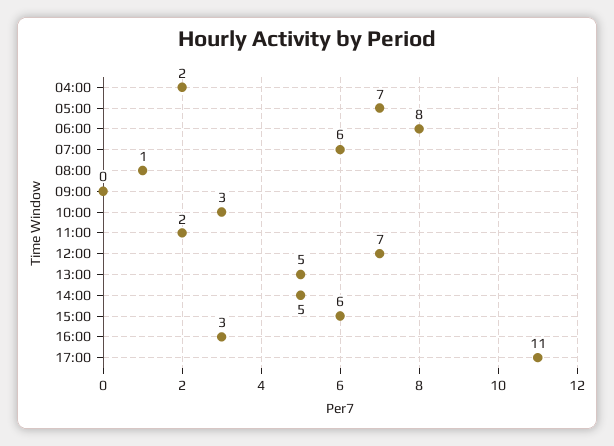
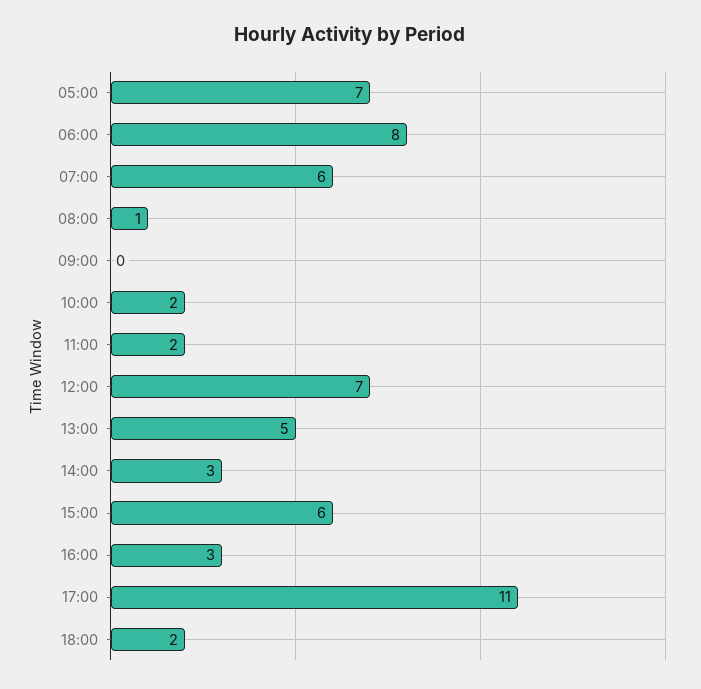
04:00: 2 -> none
10:00: 3 -> 2
14:00: 5 -> 3
18:00: none -> 2

